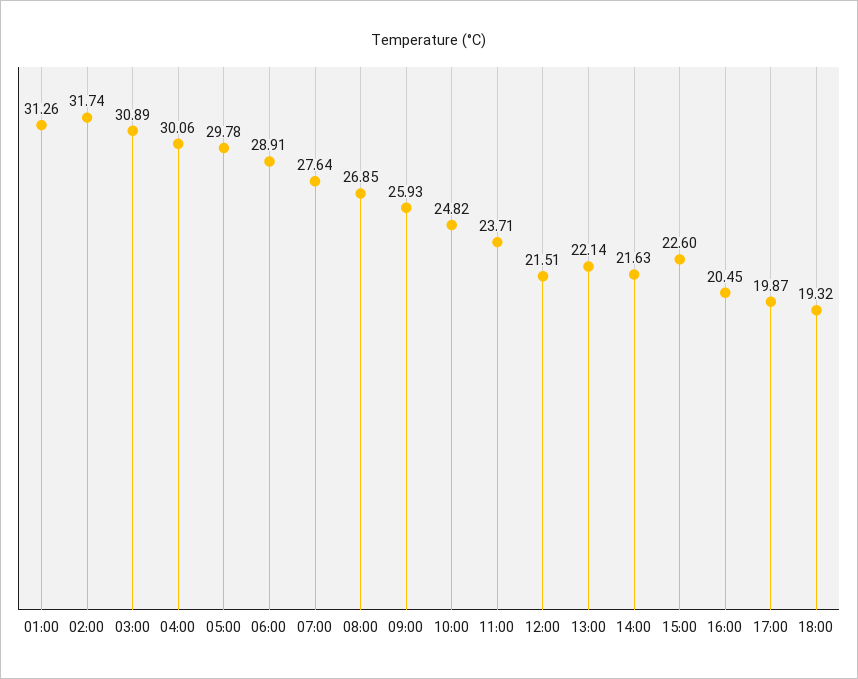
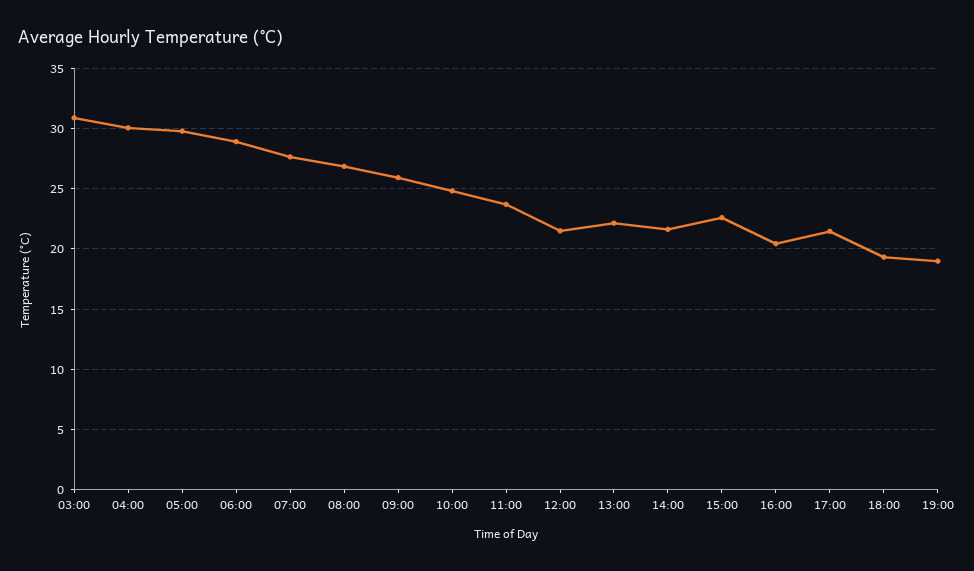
01:00: 31.26 -> none
02:00: 31.74 -> none
17:00: 19.87 -> 21.5
19:00: none -> 19

